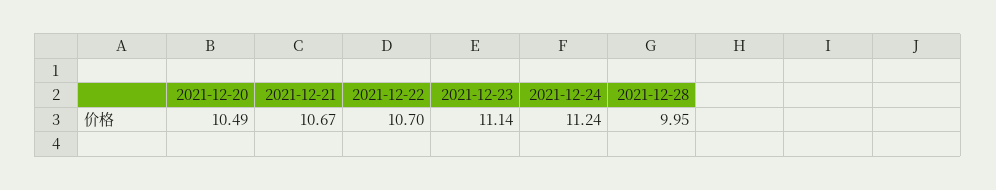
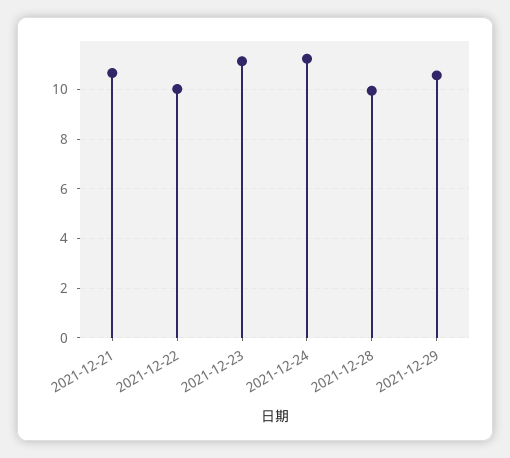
2021-12-20: 10.49 -> none
2021-12-22: 10.7 -> 10
2021-12-29: none -> 10.5

